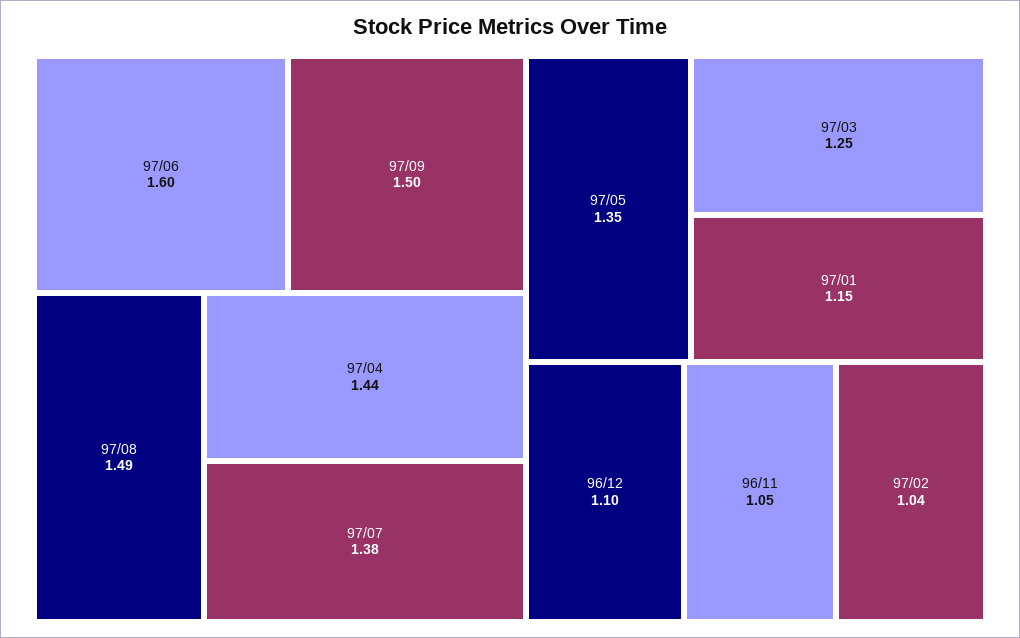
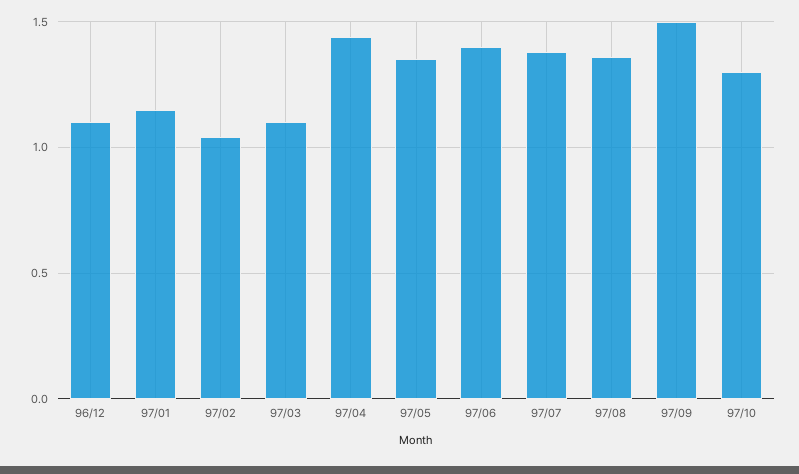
97/06: 1.6 -> 1.4
97/08: 1.49 -> 1.35
97/03: 1.25 -> 1.1
96/11: 1.05 -> none
97/10: none -> 1.3

